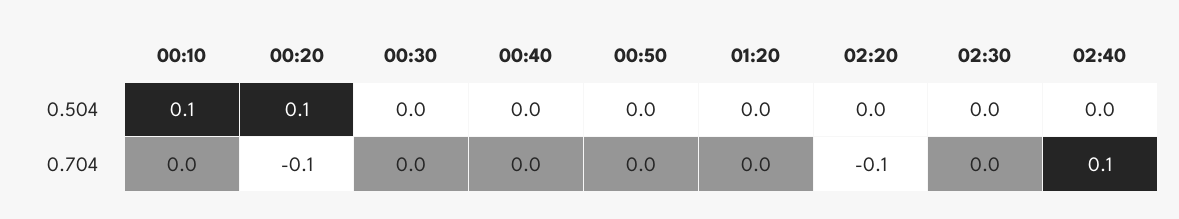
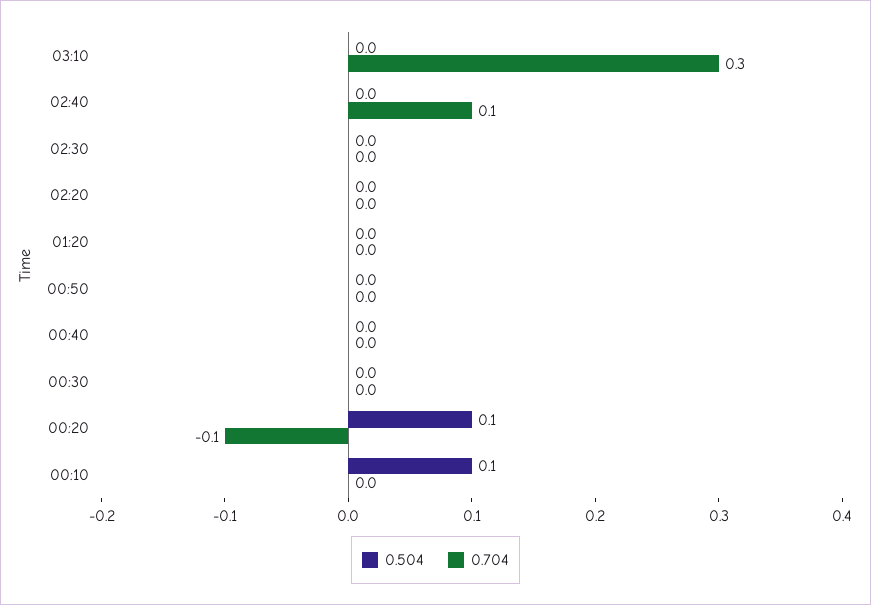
0.704, 02:20: -0.1 -> 0
0.504, 03:10: none -> 0
0.704, 03:10: none -> 0.3

